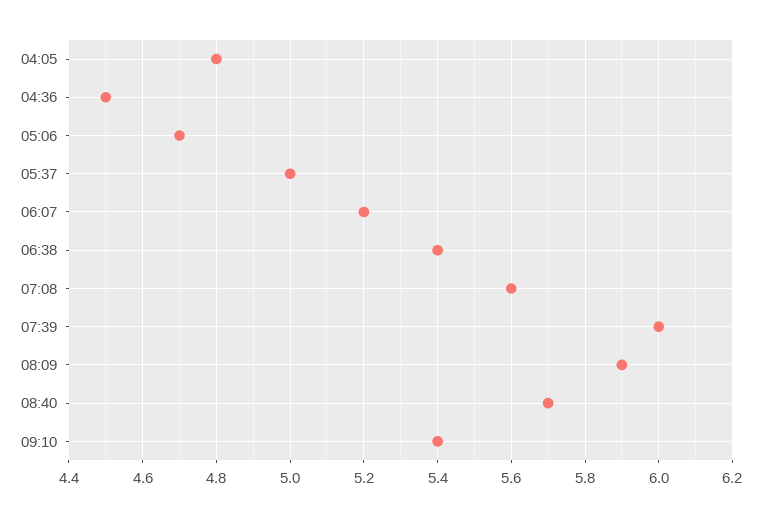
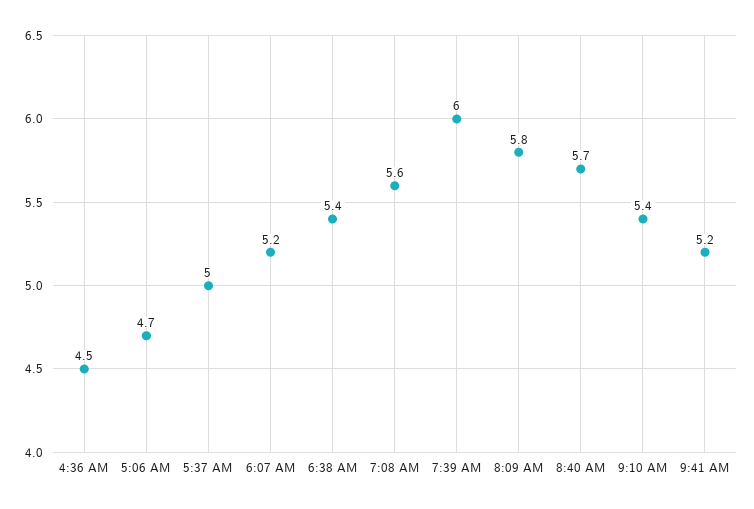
04:05: 4.8 -> none
08:09: 5.9 -> 5.8
9:41 AM: none -> 5.2

